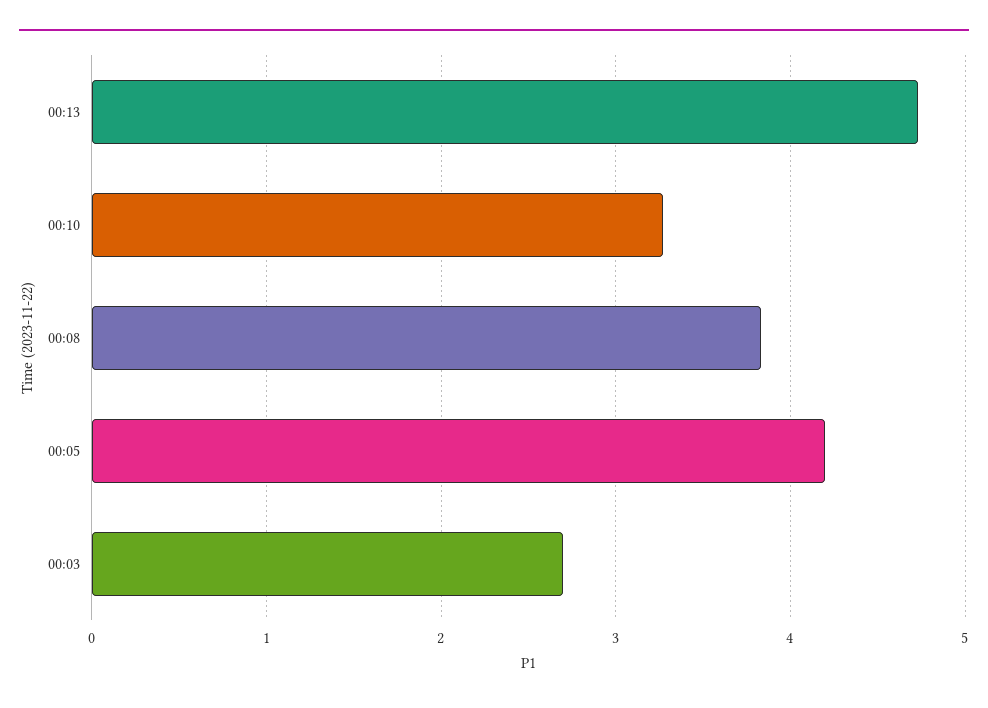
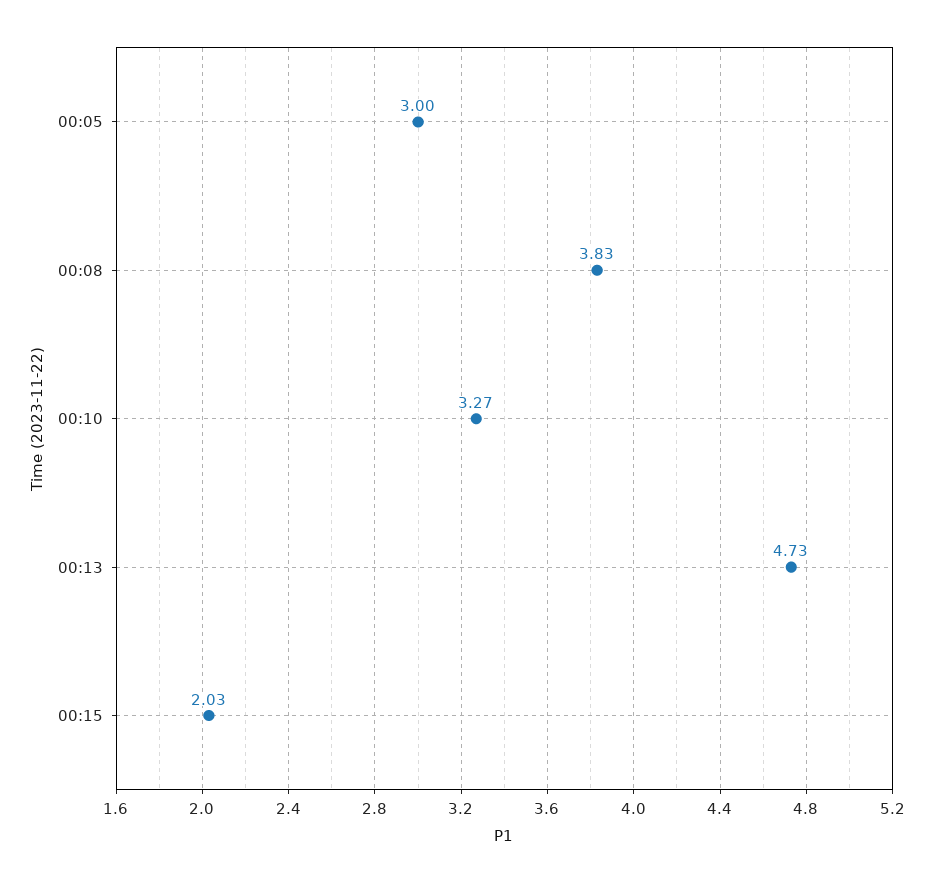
00:05: 4.2 -> 3
00:03: 2.7 -> none
00:15: none -> 2.03

